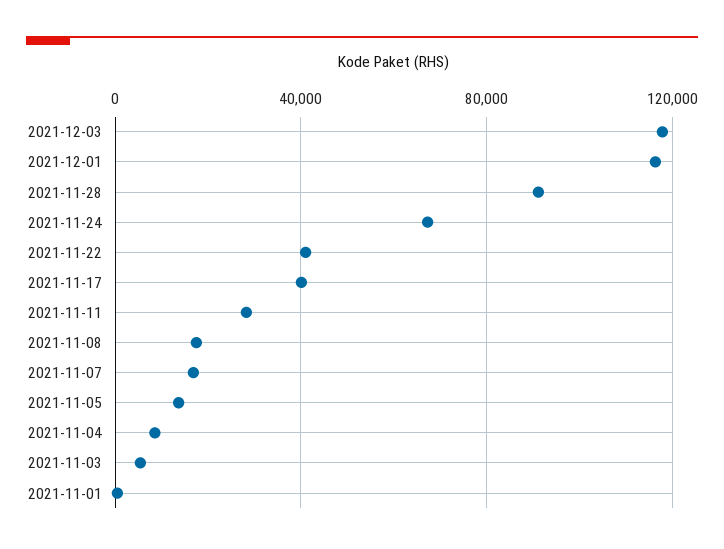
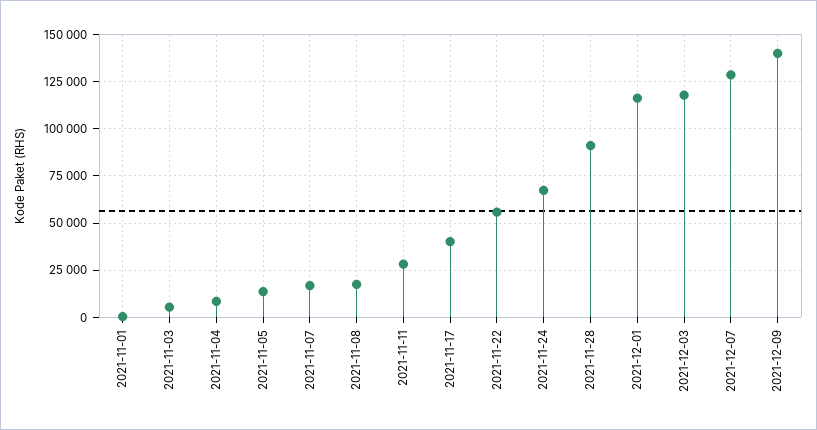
2021-11-22: 40000 -> 55000
2021-12-07: none -> 130000
2021-12-09: none -> 140000

